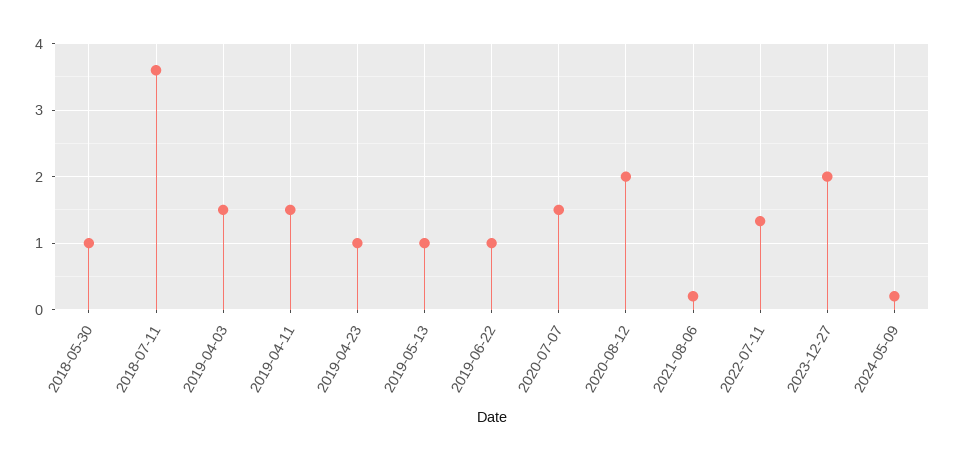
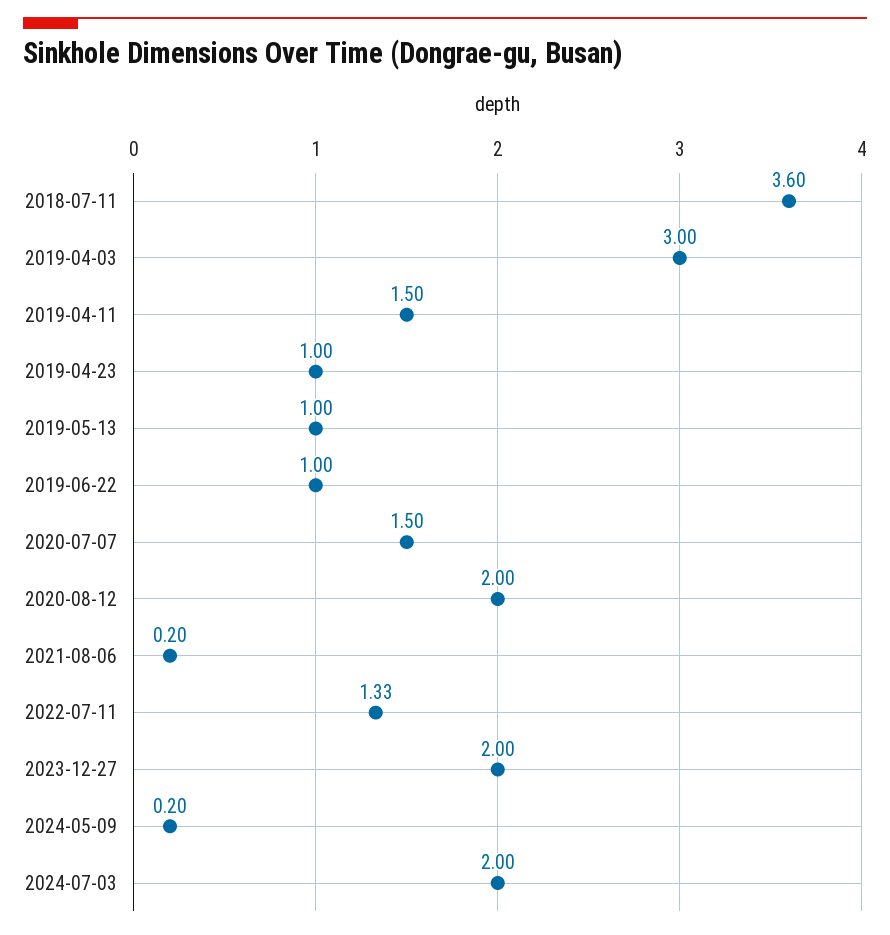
2018-05-30: 1 -> none
2019-04-03: 1.5 -> 3
2024-07-03: none -> 2

